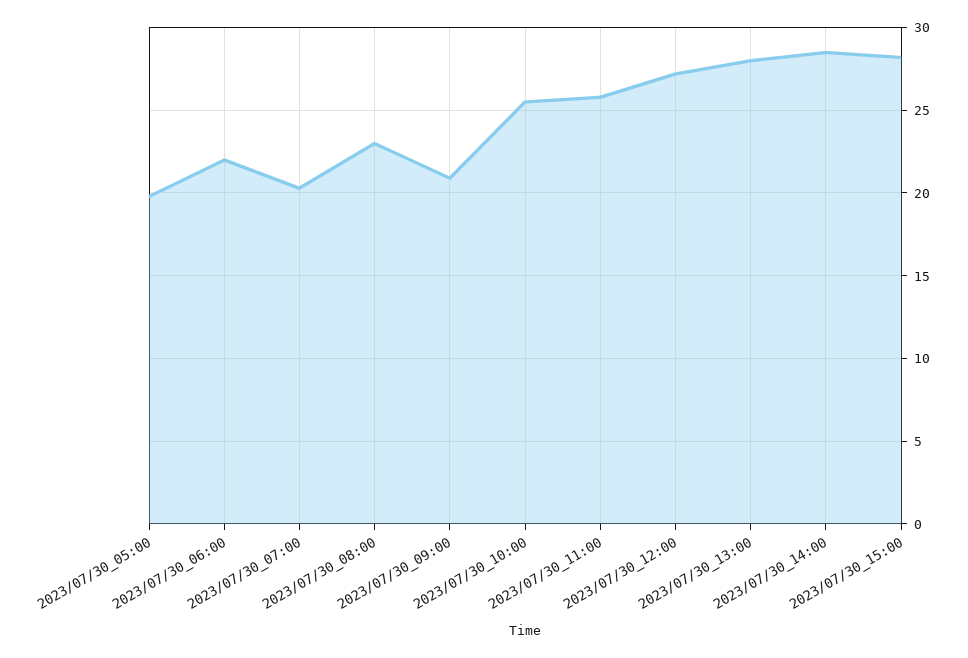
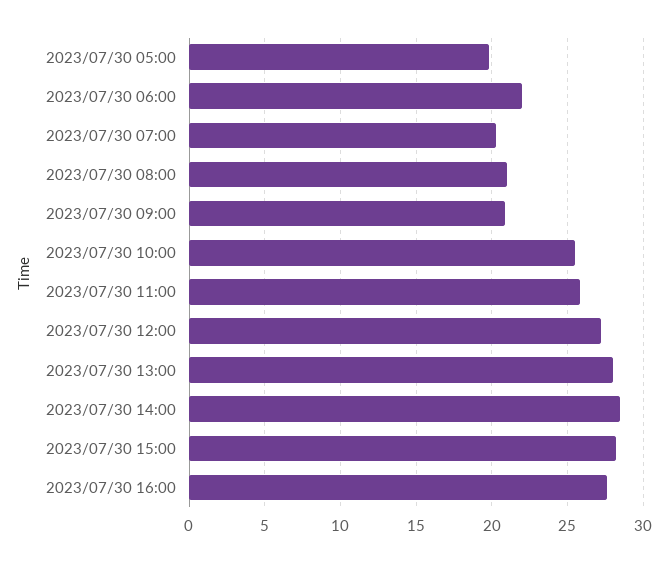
2023/07/30_08:00: 23 -> 21
2023/07/30 16:00: none -> 27.5

